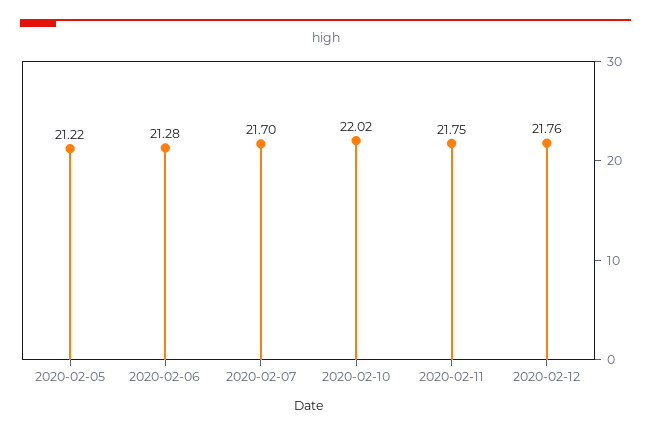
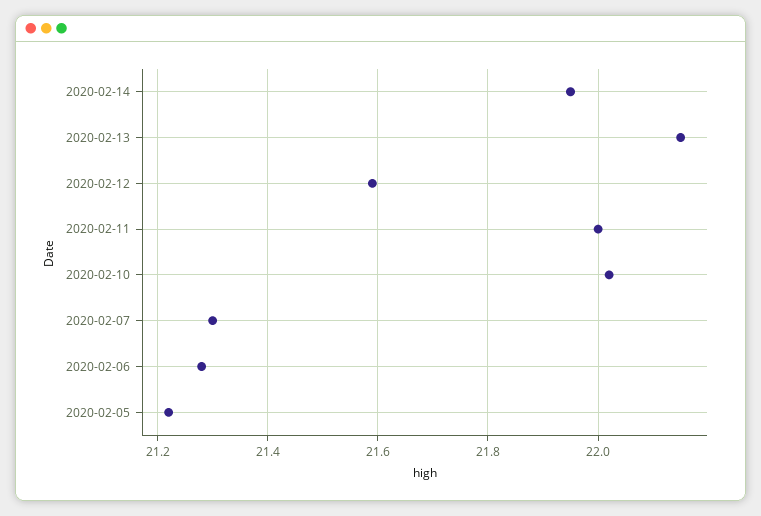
2020-02-07: 21.7 -> 21.3
2020-02-11: 21.75 -> 22
2020-02-12: 21.76 -> 21.6
2020-02-14: none -> 21.95
2020-02-13: none -> 22.15

